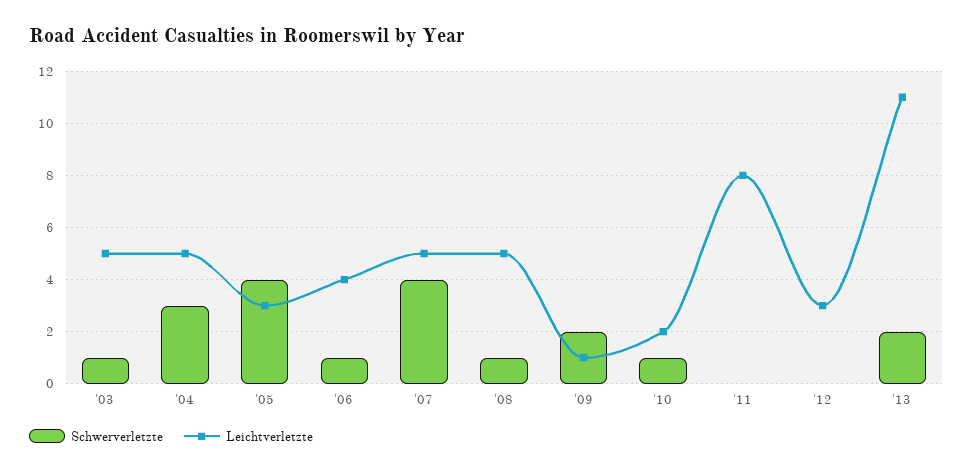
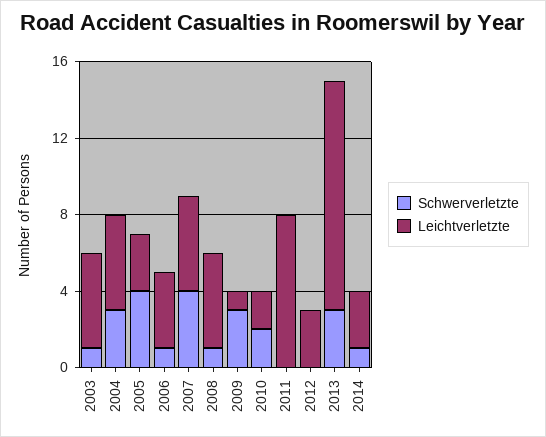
Schwerverletzte, '09: 2 -> 3
Schwerverletzte, '10: 1 -> 2
Schwerverletzte, '13: 2 -> 3
Leichtverletzte, '13: 11 -> 12
Schwerverletzte, 2014: none -> 1
Leichtverletzte, 2014: none -> 3

